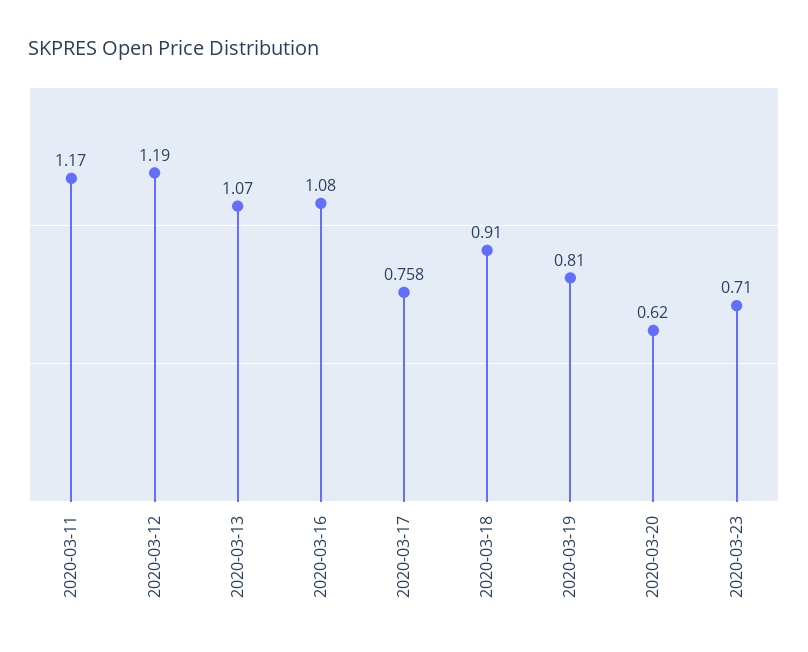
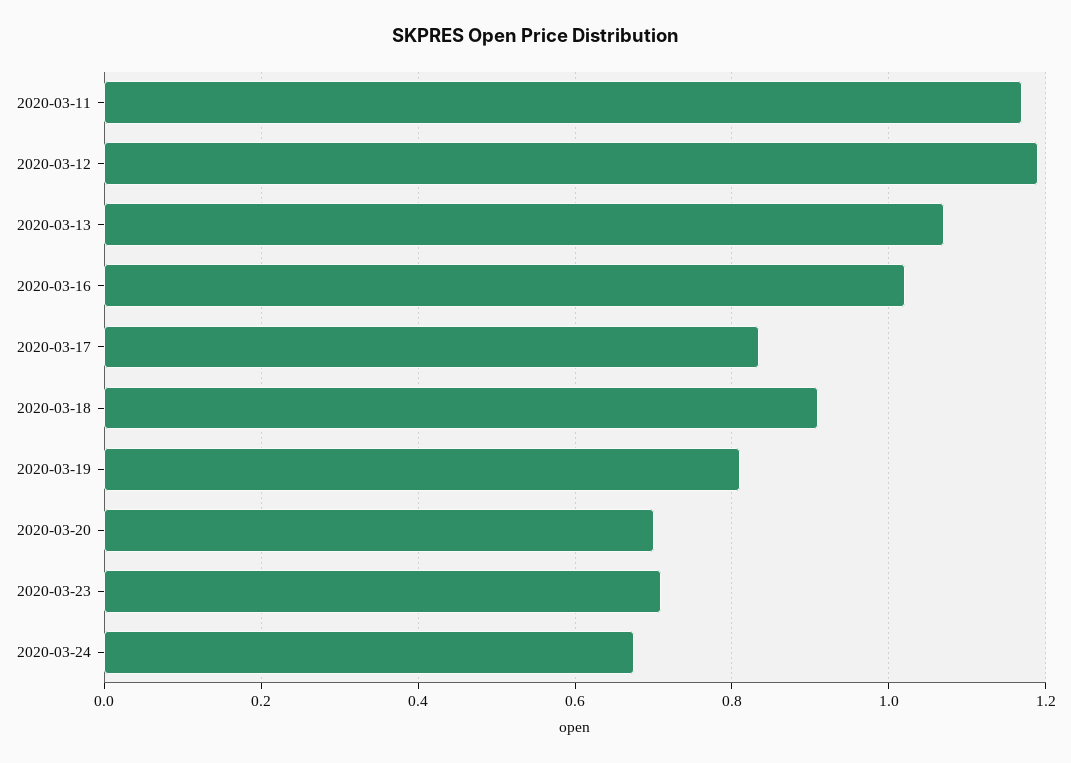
2020-03-16: 1.08 -> 1.02
2020-03-17: 0.758 -> 0.84
2020-03-20: 0.62 -> 0.7
2020-03-24: none -> 0.68

